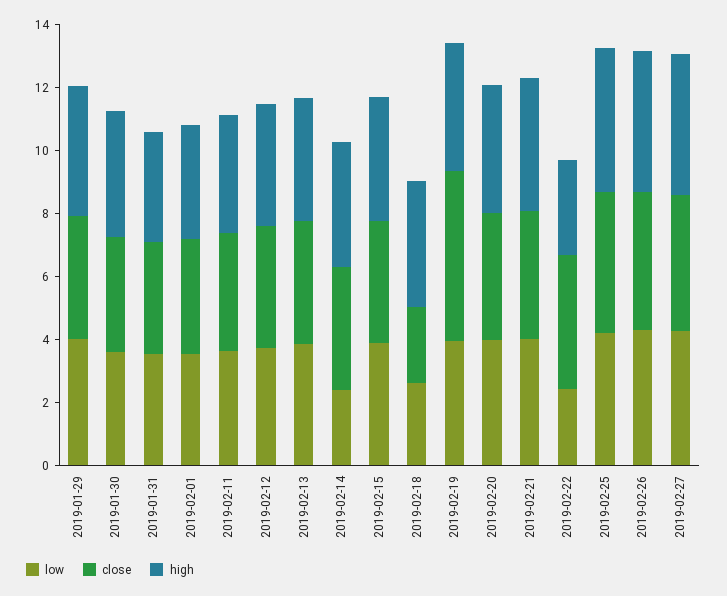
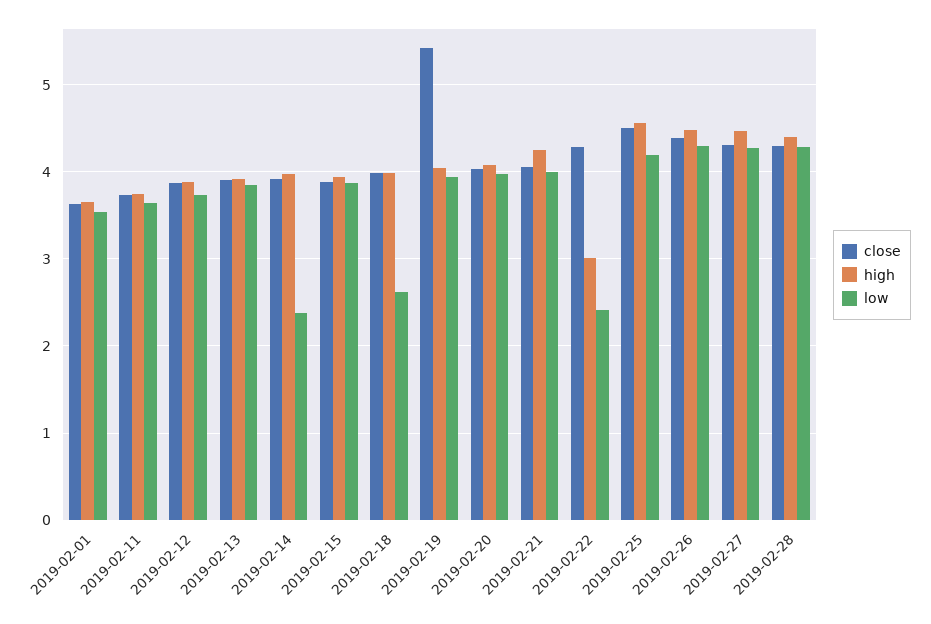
low, 2019-01-29: 4 -> none
close, 2019-01-29: 4 -> none
high, 2019-01-29: 4 -> none
low, 2019-01-30: 3.5 -> none
close, 2019-01-30: 3.5 -> none
high, 2019-01-30: 4 -> none
low, 2019-01-31: 3.5 -> none
close, 2019-01-31: 3.5 -> none
high, 2019-01-31: 3.5 -> none
close, 2019-02-18: 2.5 -> 4
close, 2019-02-28: none -> 4.3
high, 2019-02-28: none -> 4.4
low, 2019-02-28: none -> 4.3

